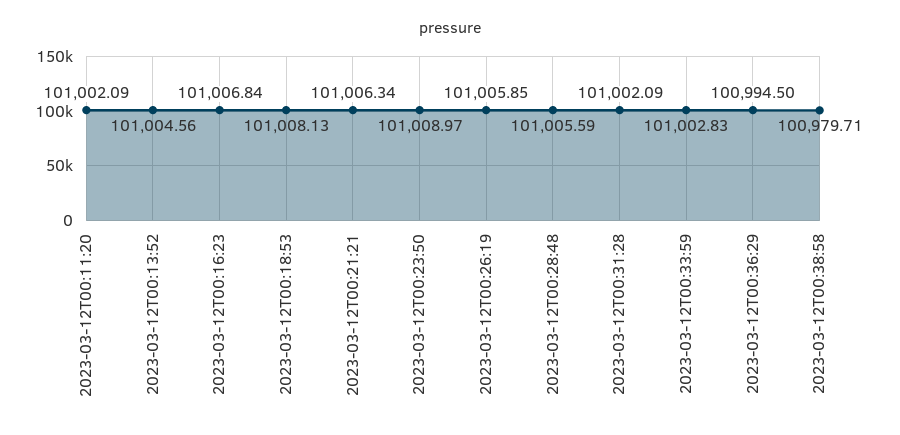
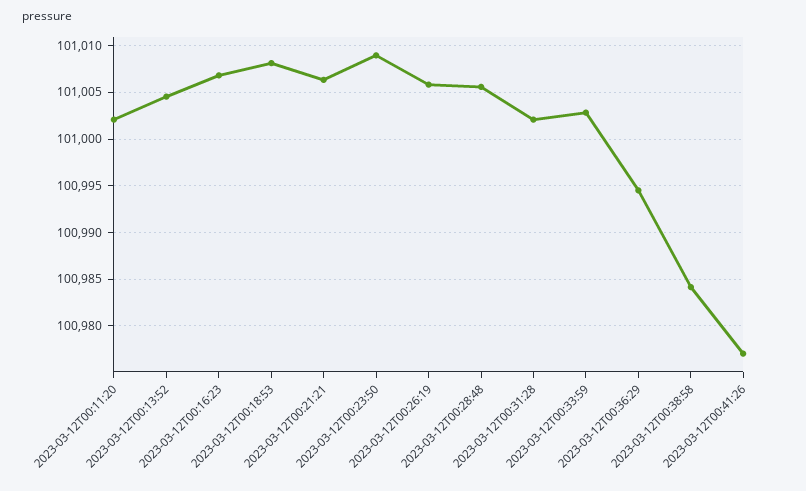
2023-03-12T00:38:58: 100979.71 -> 100984
2023-03-12T00:41:26: none -> 100977

